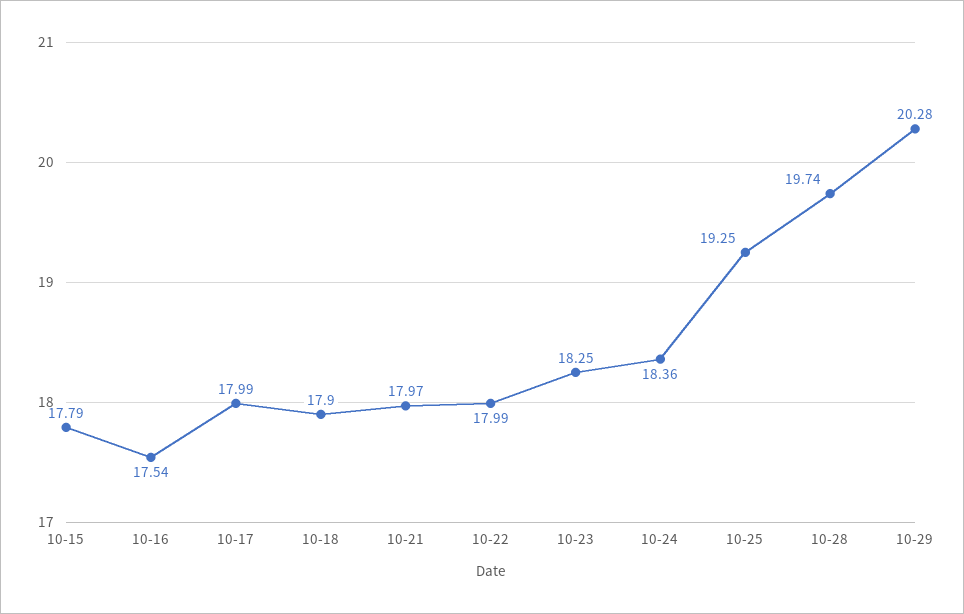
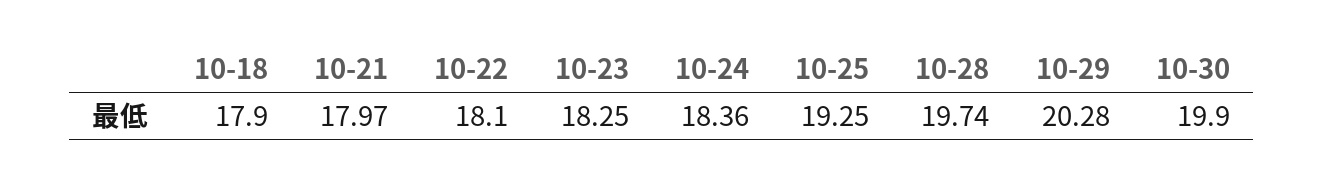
10-15: 17.79 -> none
10-16: 17.54 -> none
10-17: 17.99 -> none
10-22: 17.99 -> 18.1
10-30: none -> 19.9

